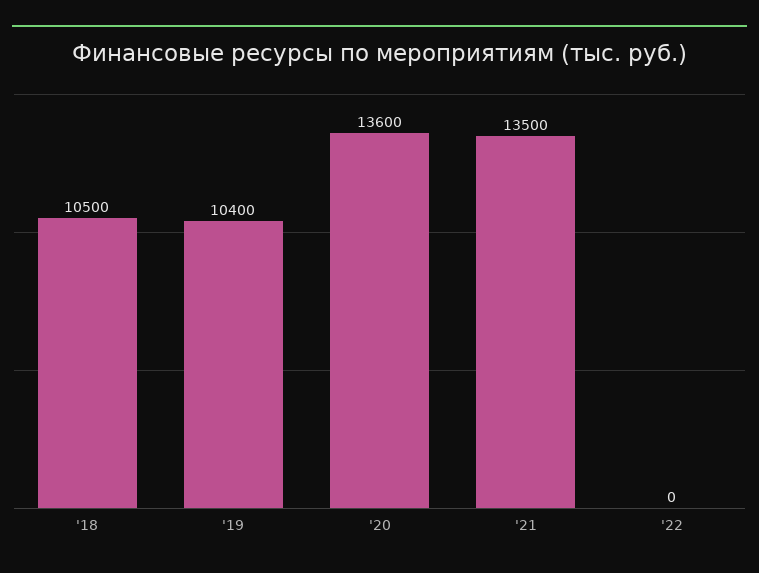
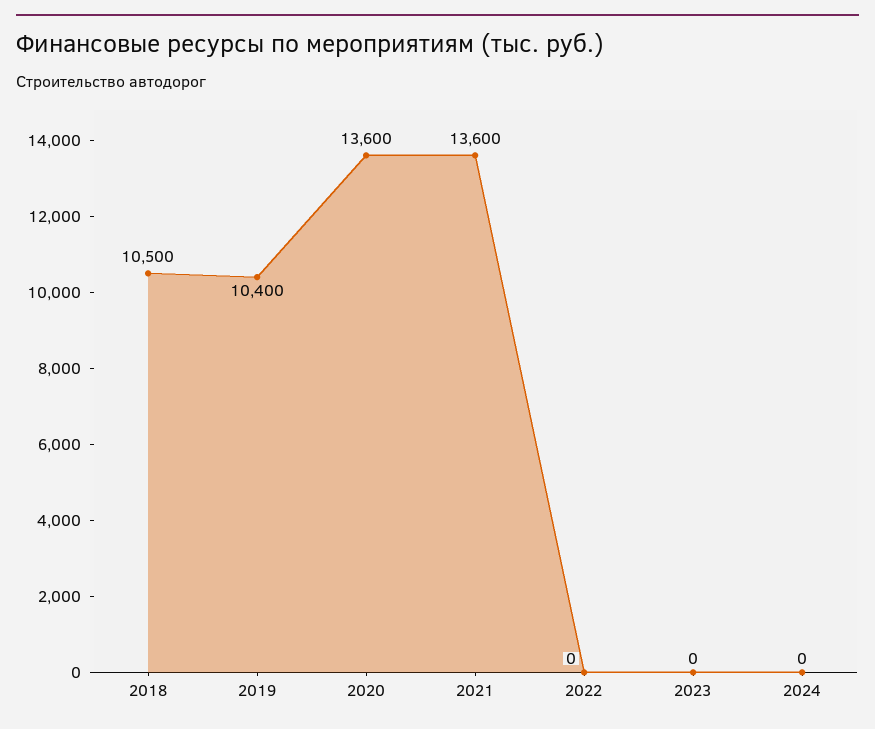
'21: 13500 -> 13600
2023: none -> 0
2024: none -> 0

